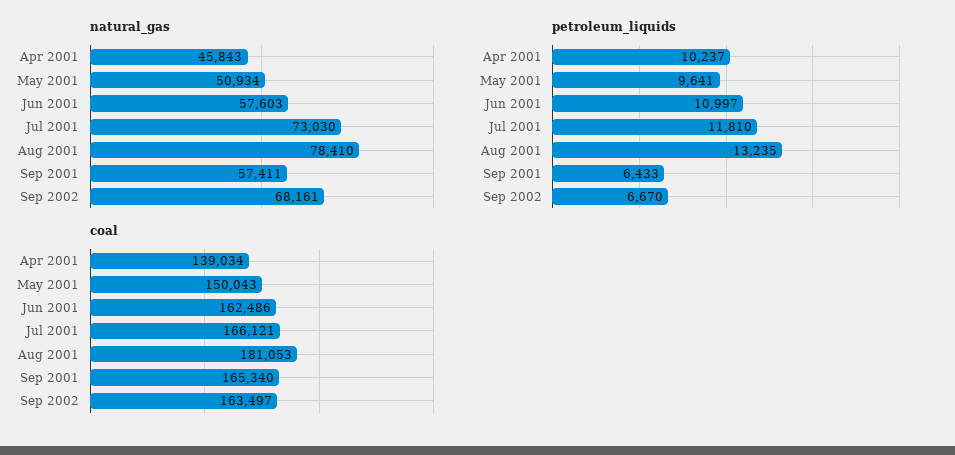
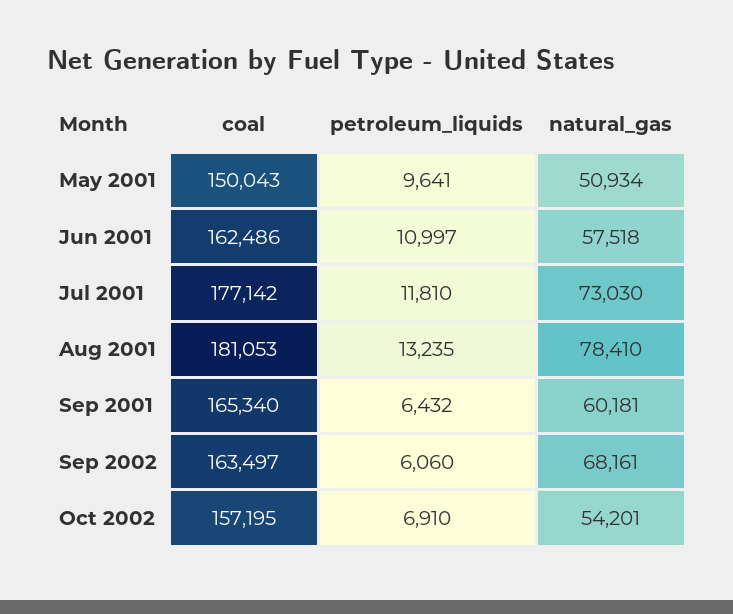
natural_gas, Apr 2001: 45843 -> none
natural_gas, Jun 2001: 57603 -> 57518
natural_gas, Sep 2001: 57411 -> 60181
petroleum_liquids, Apr 2001: 10237 -> none
petroleum_liquids, Sep 2001: 6433 -> 6432
petroleum_liquids, Sep 2002: 6670 -> 6060
coal, Apr 2001: 139034 -> none
coal, Jul 2001: 166121 -> 177142
coal, Oct 2002: none -> 157195
petroleum_liquids, Oct 2002: none -> 6910
natural_gas, Oct 2002: none -> 54201

